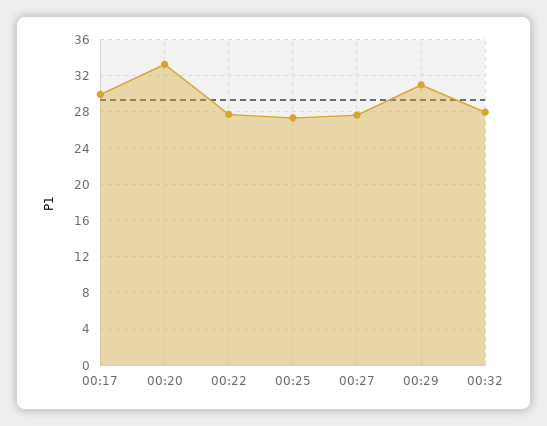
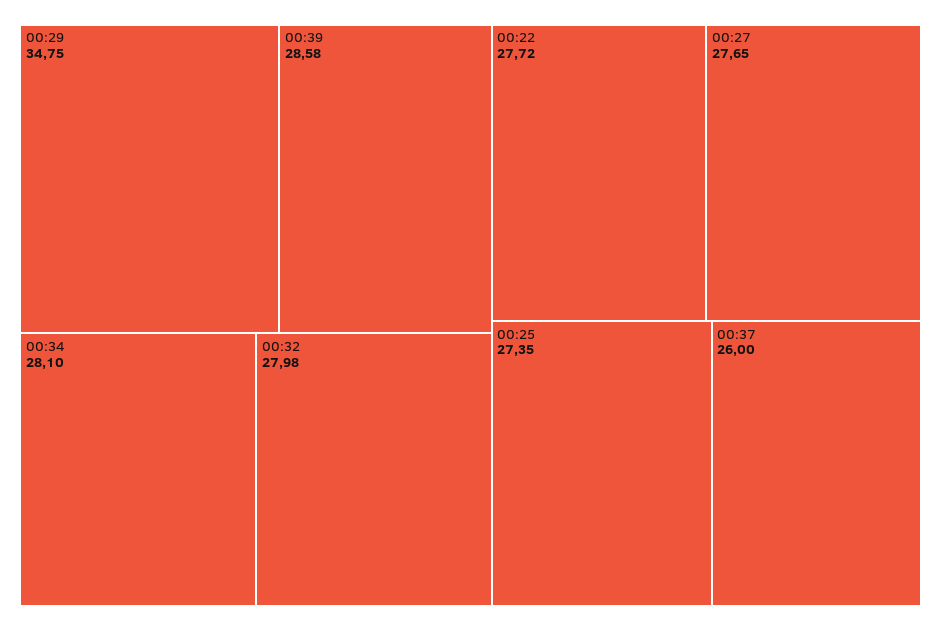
00:17: 30 -> none
00:20: 33 -> none
00:29: 31 -> 34.75
00:39: none -> 28.58
00:34: none -> 28.1
00:37: none -> 26

